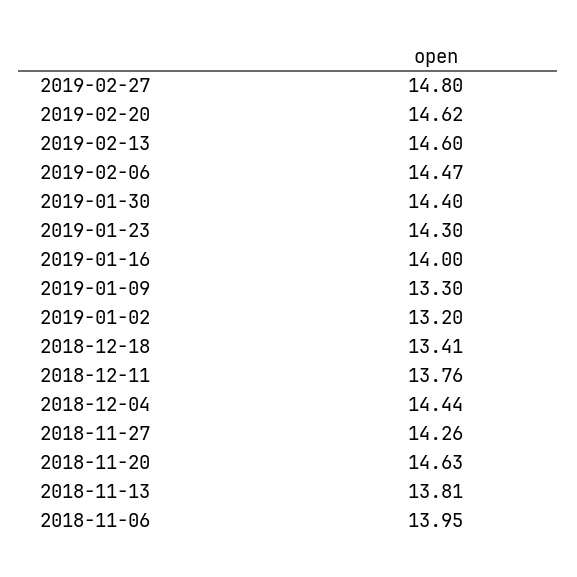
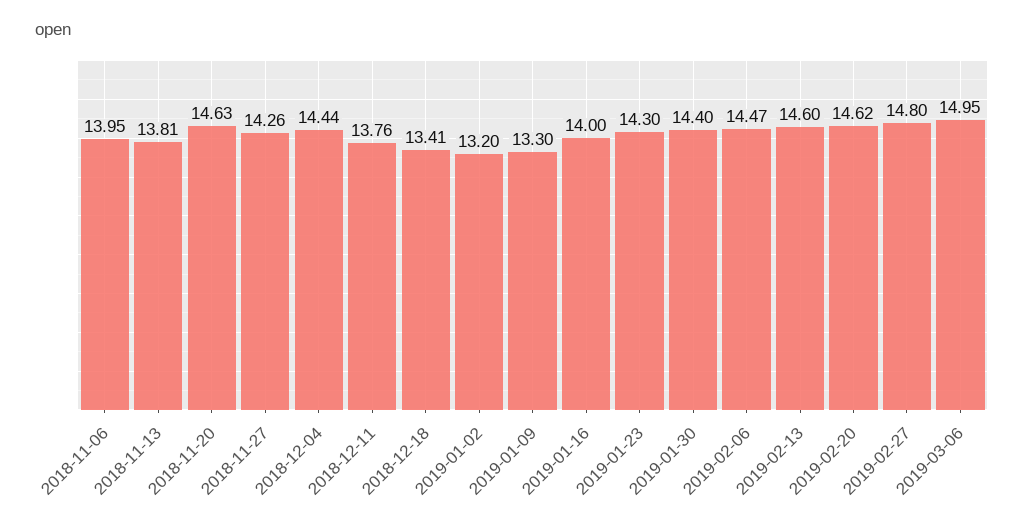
2019-03-06: none -> 14.95

